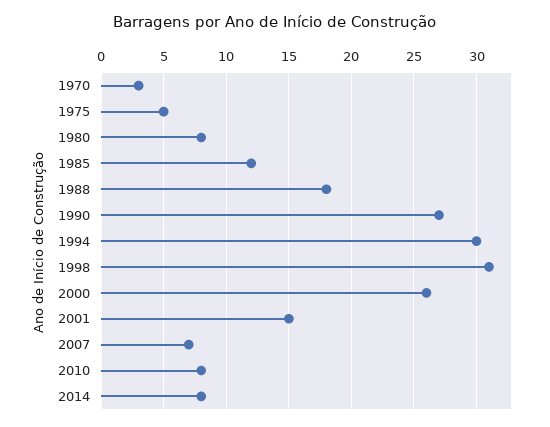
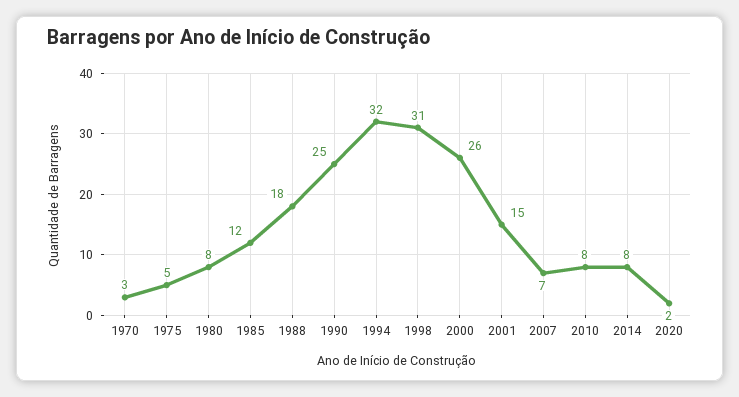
1990: 27 -> 25
1994: 30 -> 32
2020: none -> 2

